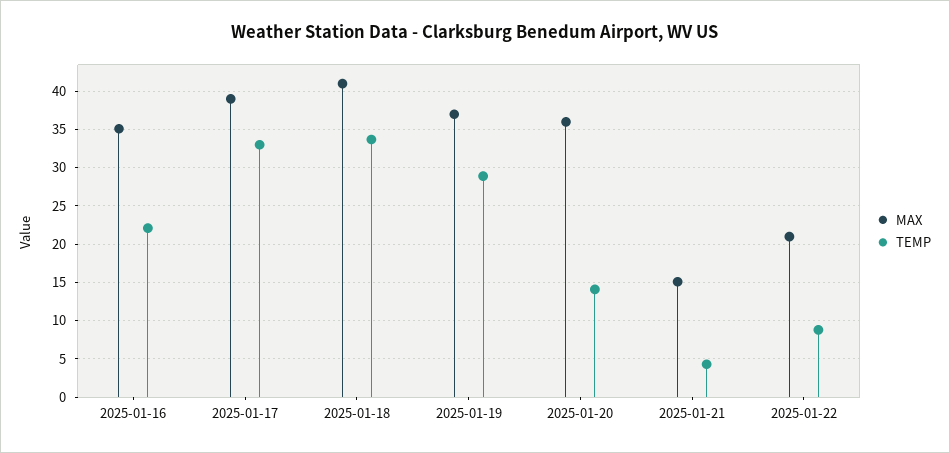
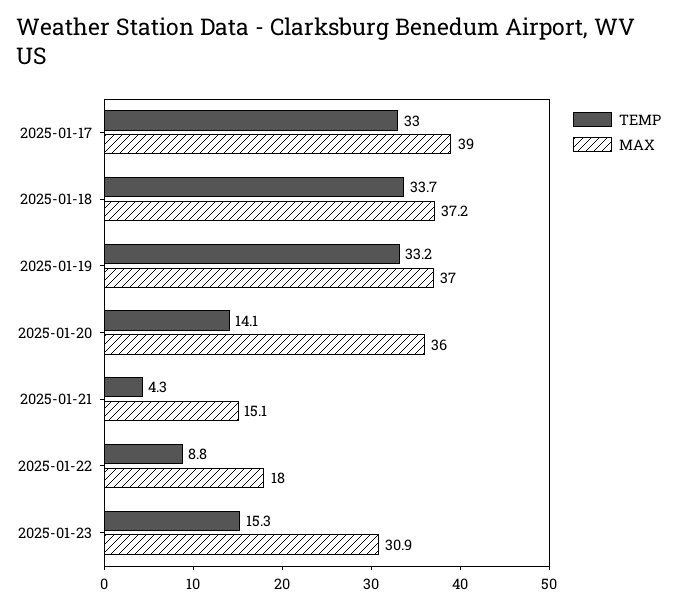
MAX, 2025-01-16: 35 -> none
TEMP, 2025-01-16: 22 -> none
MAX, 2025-01-18: 41 -> 37.2
TEMP, 2025-01-19: 29 -> 33.2
MAX, 2025-01-22: 21 -> 18
TEMP, 2025-01-23: none -> 15.3
MAX, 2025-01-23: none -> 30.9

